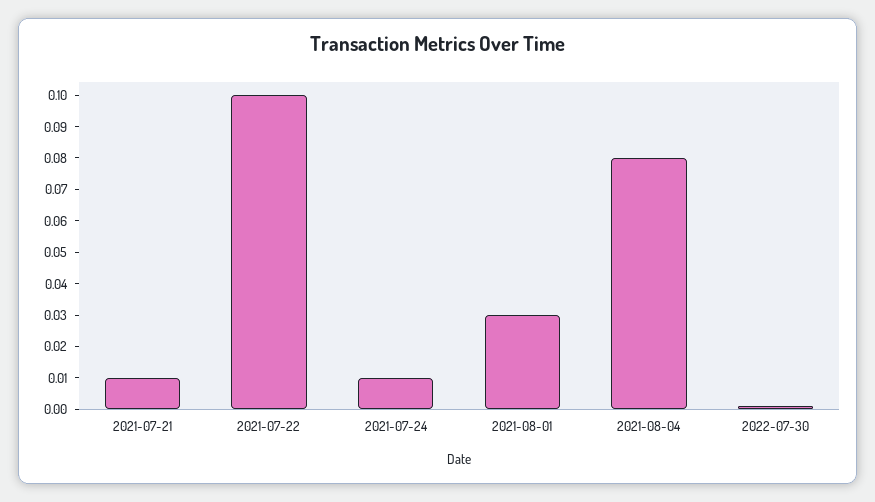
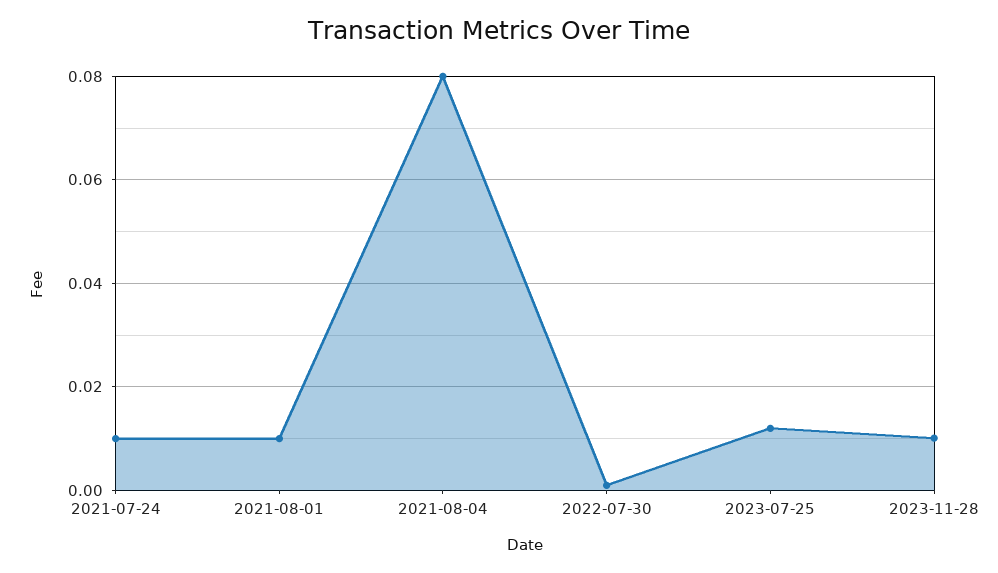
2021-07-21: 0.01 -> none
2021-07-22: 0.1 -> none
2021-08-01: 0.03 -> 0.01
2023-07-25: none -> 0.012
2023-11-28: none -> 0.01

